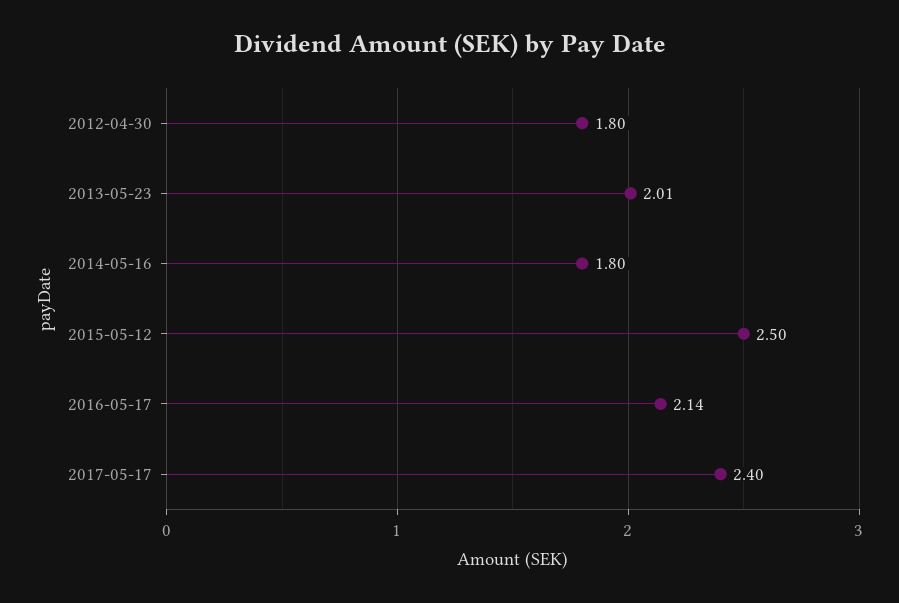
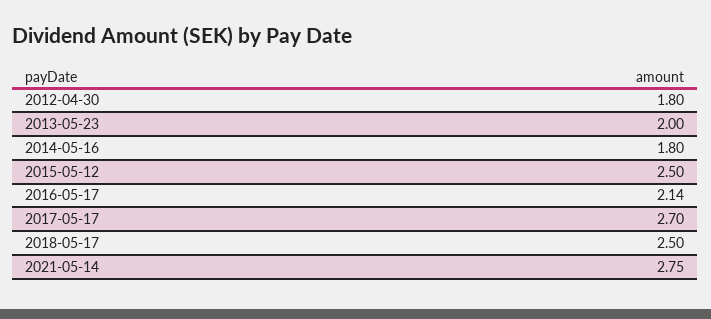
2013-05-23: 2.01 -> 2
2017-05-17: 2.4 -> 2.7
2018-05-17: none -> 2.5
2021-05-14: none -> 2.75

